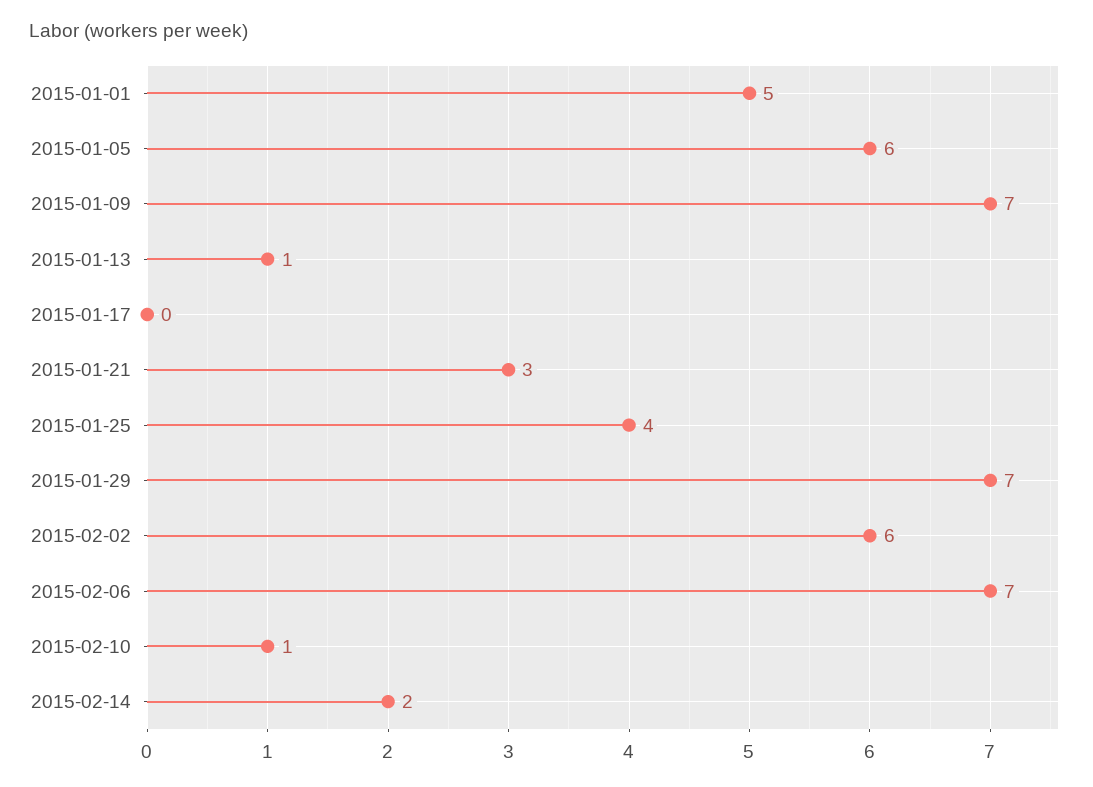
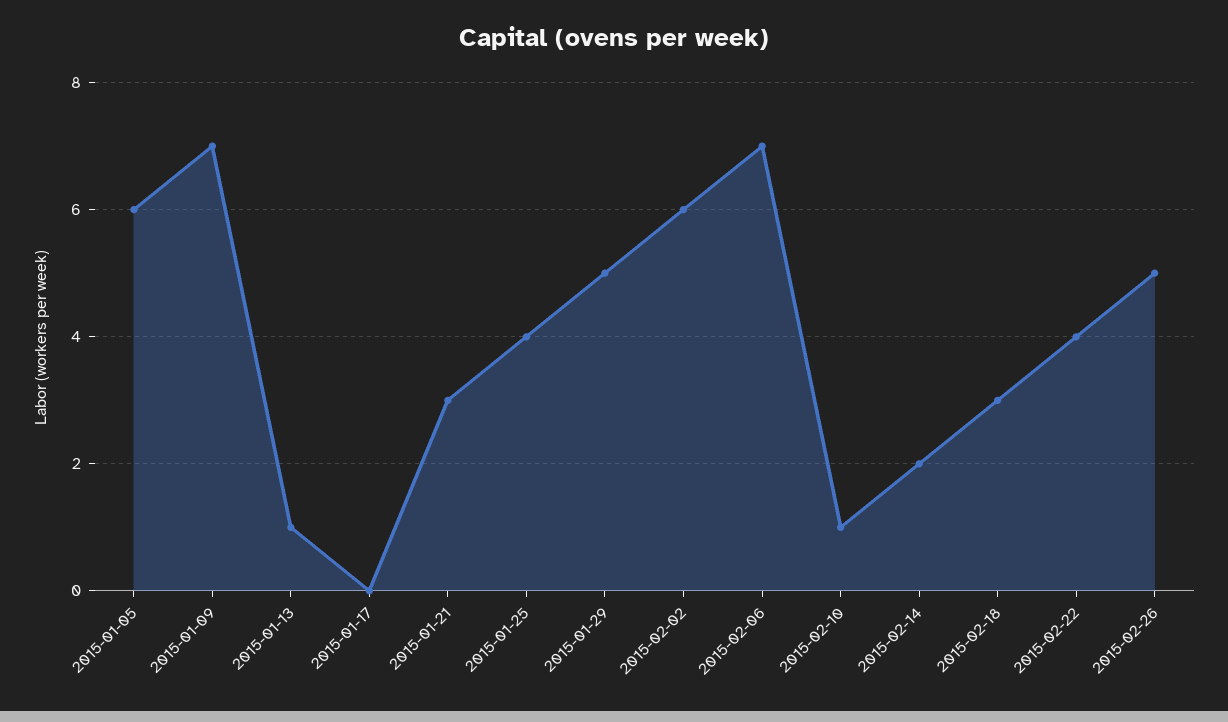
2015-01-01: 5 -> none
2015-01-29: 7 -> 5
2015-02-18: none -> 3
2015-02-22: none -> 4
2015-02-26: none -> 5

